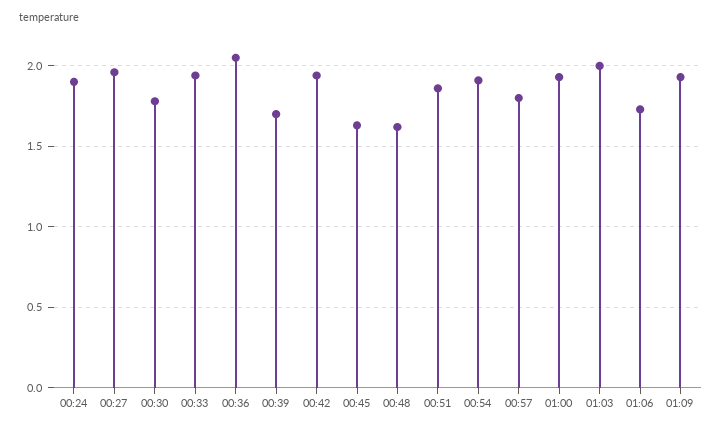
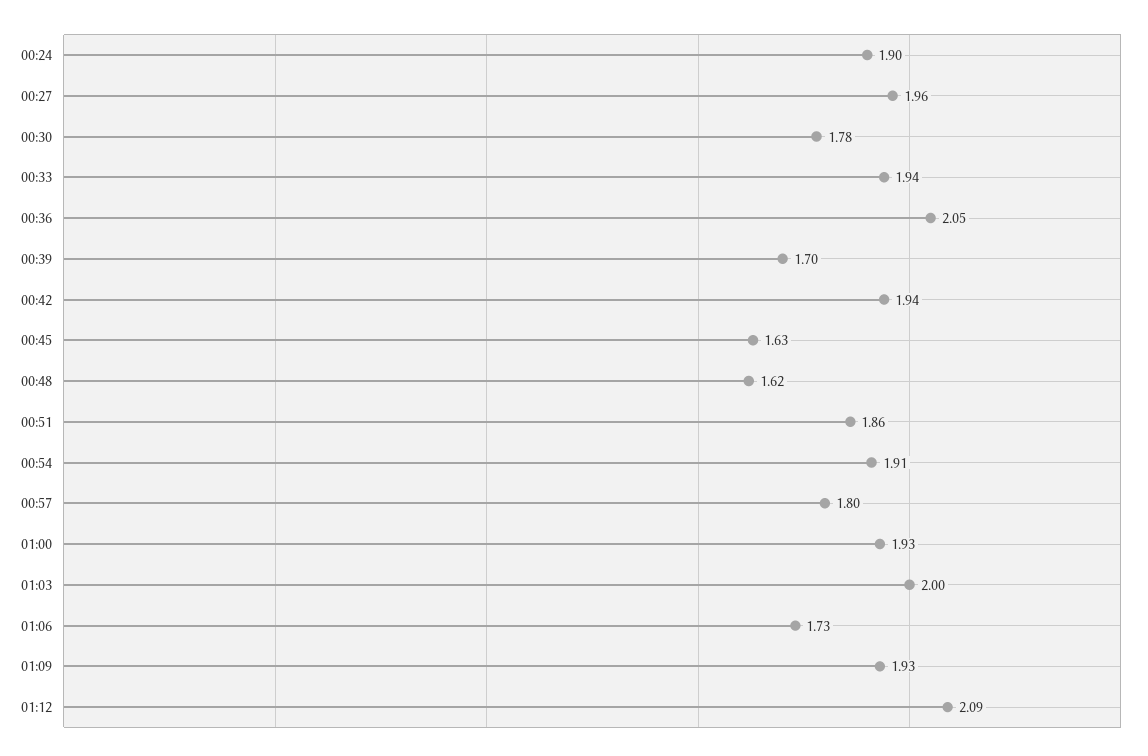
01:12: none -> 2.09

